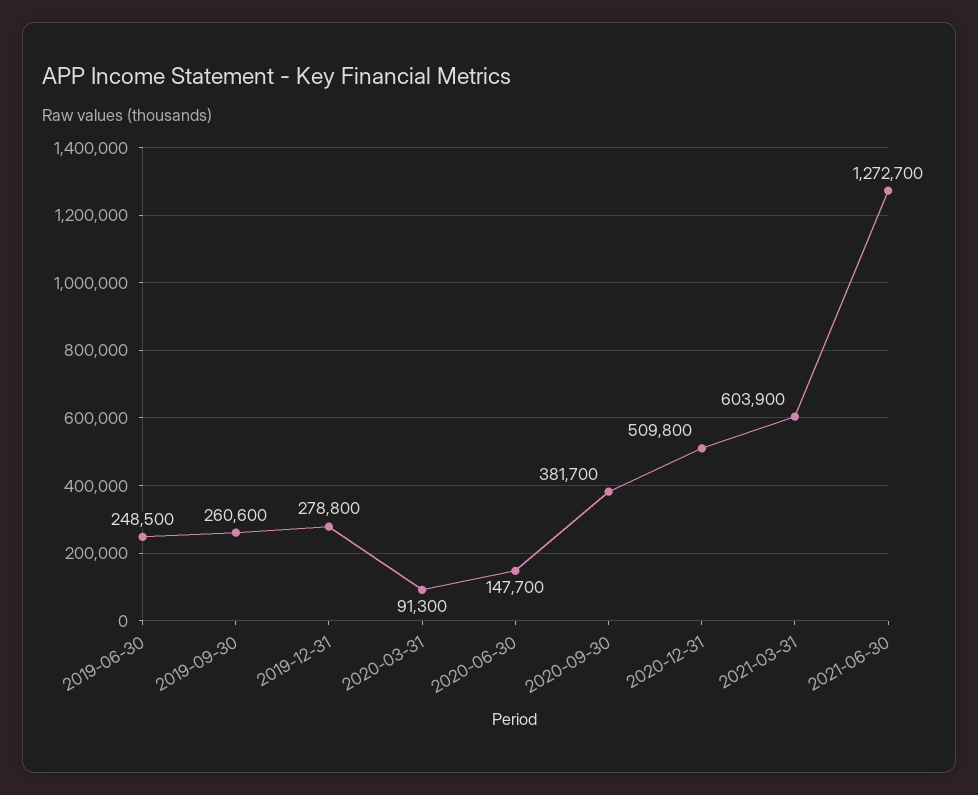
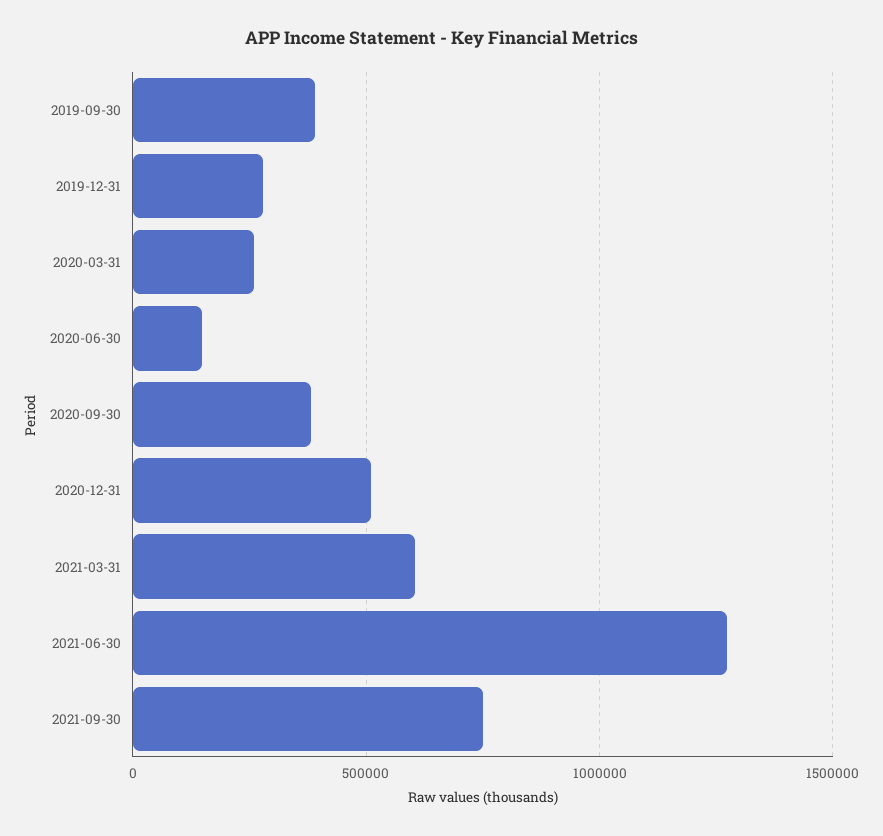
2019-06-30: 248500 -> none
2019-09-30: 260600 -> 400000
2020-03-31: 91300 -> 250000
2021-09-30: none -> 750000

